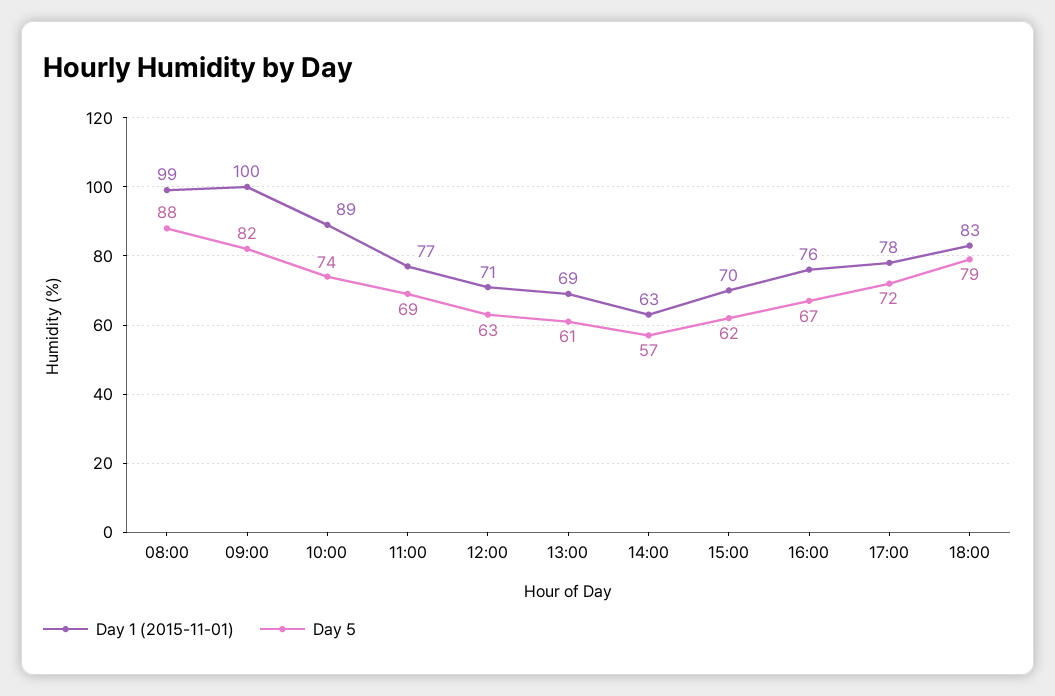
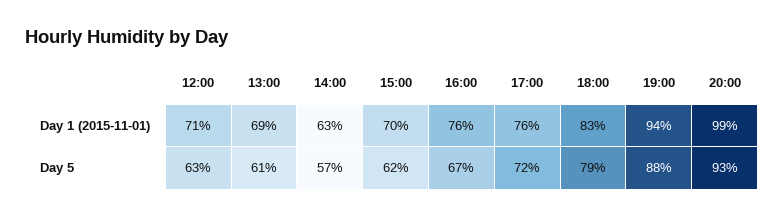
Day 1 (2015-11-01), 08:00: 99 -> none
Day 5, 08:00: 88 -> none
Day 1 (2015-11-01), 09:00: 100 -> none
Day 5, 09:00: 82 -> none
Day 1 (2015-11-01), 10:00: 89 -> none
Day 5, 10:00: 74 -> none
Day 1 (2015-11-01), 11:00: 77 -> none
Day 5, 11:00: 69 -> none
Day 1 (2015-11-01), 17:00: 78 -> 76
Day 1 (2015-11-01), 19:00: none -> 94
Day 1 (2015-11-01), 20:00: none -> 99
Day 5, 19:00: none -> 88
Day 5, 20:00: none -> 93

